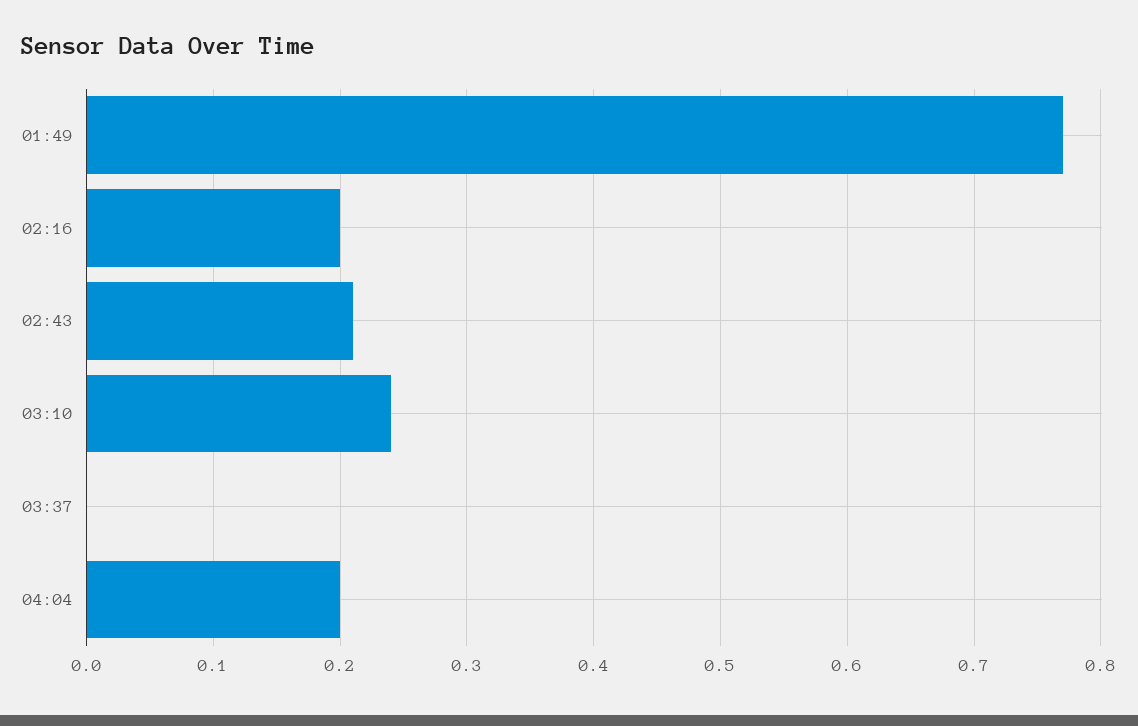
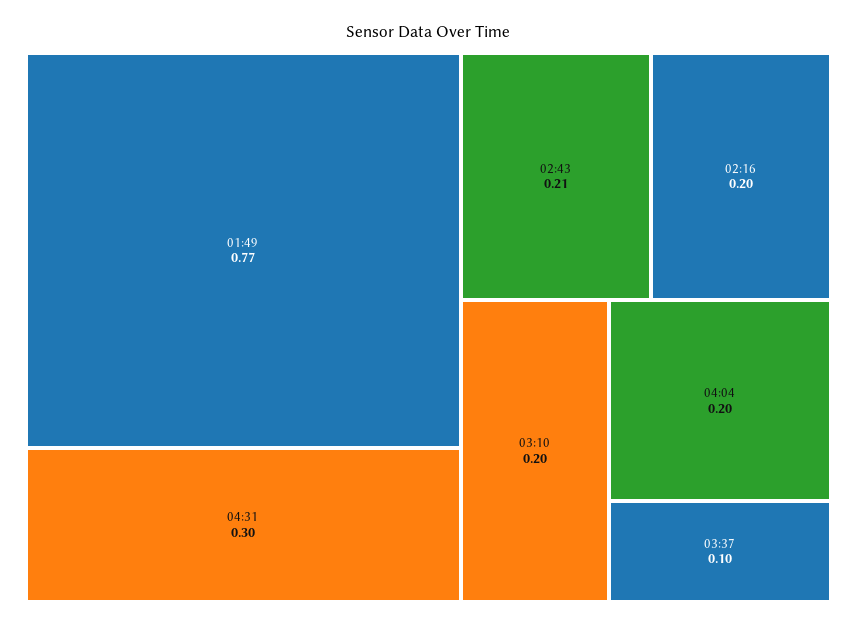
03:10: 0.24 -> 0.2
03:37: 0 -> 0.1
04:31: none -> 0.3

